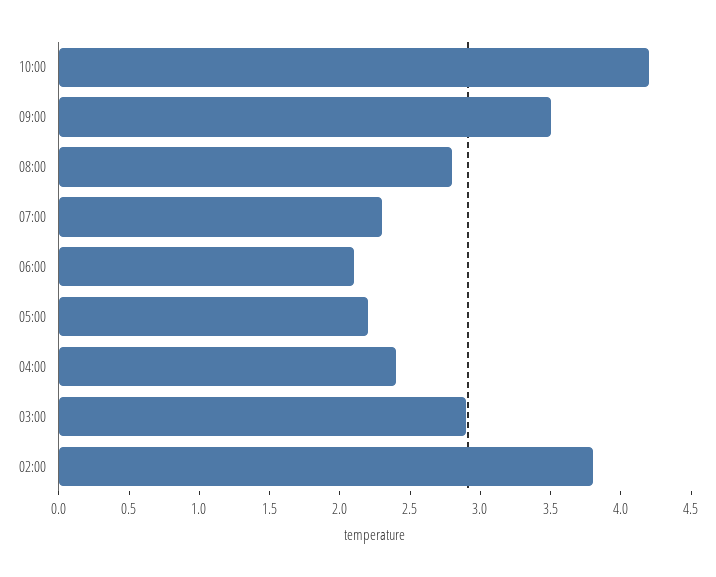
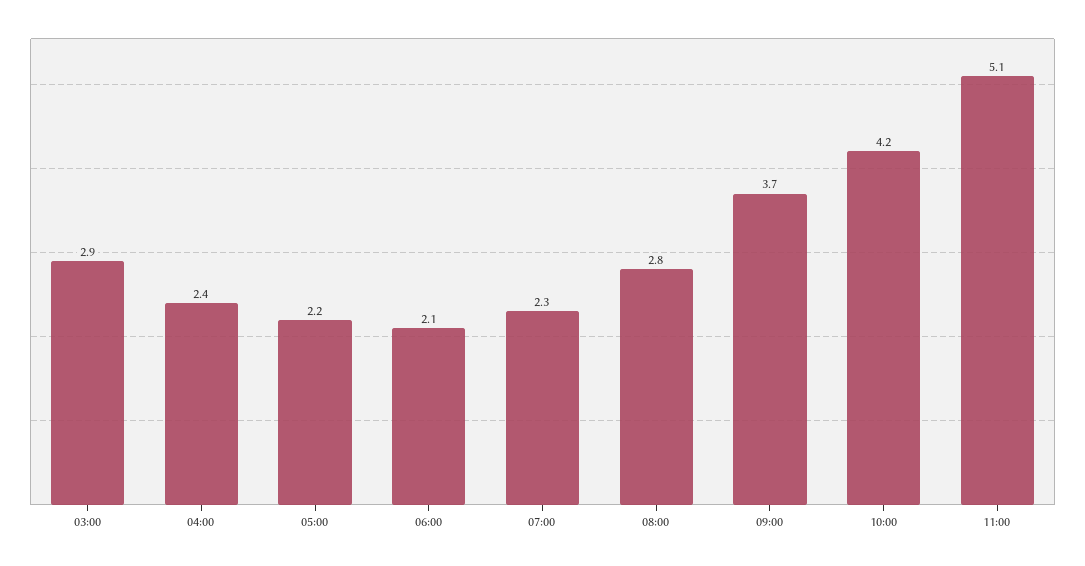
09:00: 3.5 -> 3.7
02:00: 3.8 -> none
11:00: none -> 5.1

